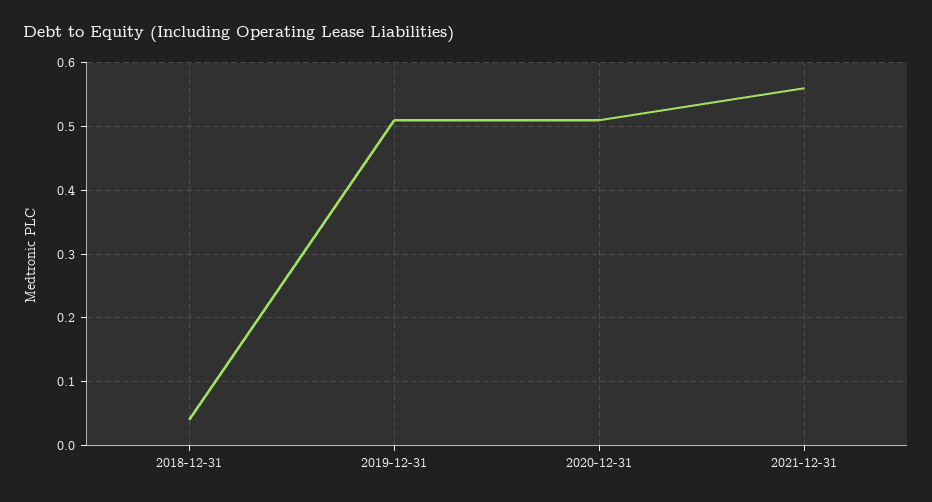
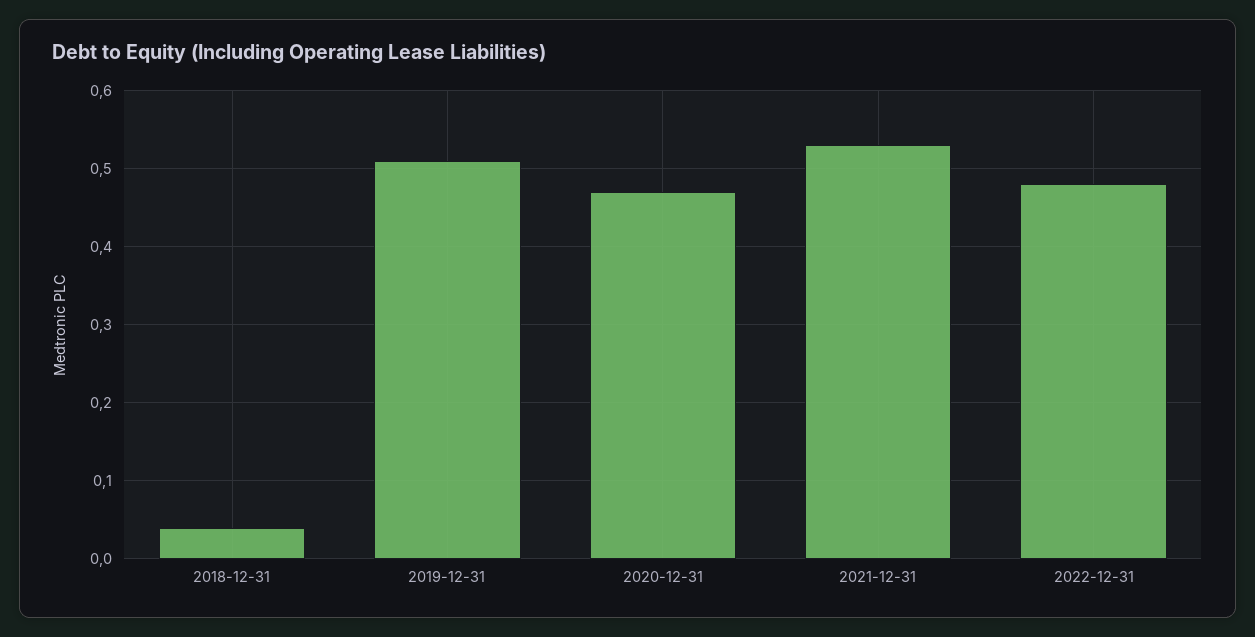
2020-12-31: 0.51 -> 0.47
2021-12-31: 0.56 -> 0.53
2022-12-31: none -> 0.48

